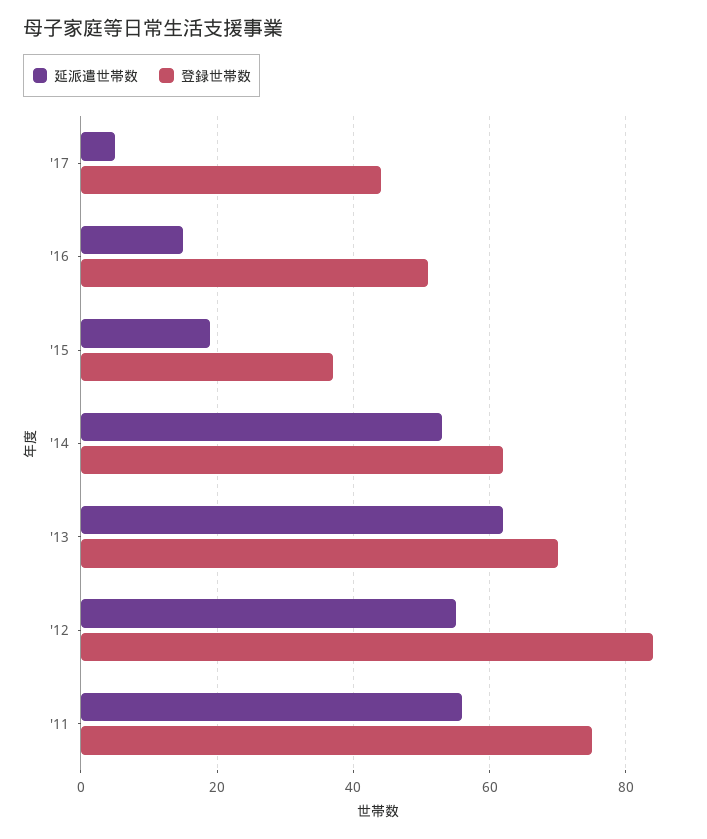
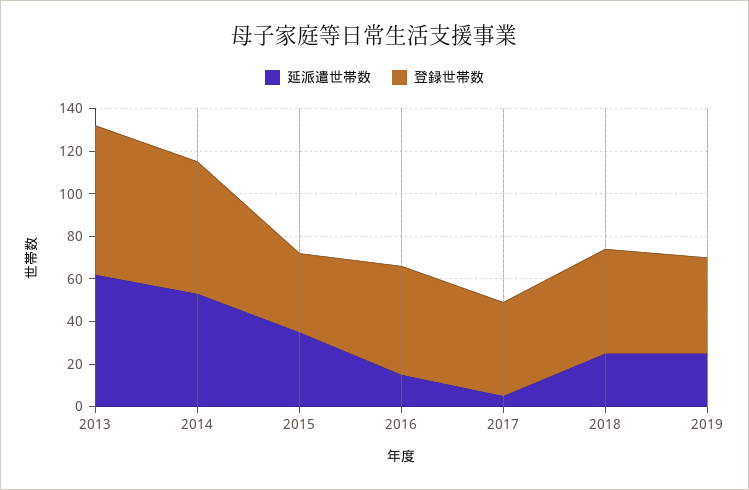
延派遣世帯数, '15: 20 -> 35
延派遣世帯数, '12: 55 -> none
登録世帯数, '12: 85 -> none
延派遣世帯数, '11: 55 -> none
登録世帯数, '11: 75 -> none
延派遣世帯数, 2018: none -> 25
登録世帯数, 2018: none -> 50
延派遣世帯数, 2019: none -> 25
登録世帯数, 2019: none -> 45

